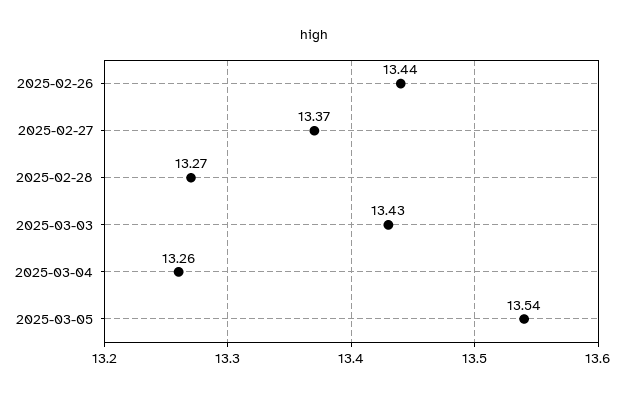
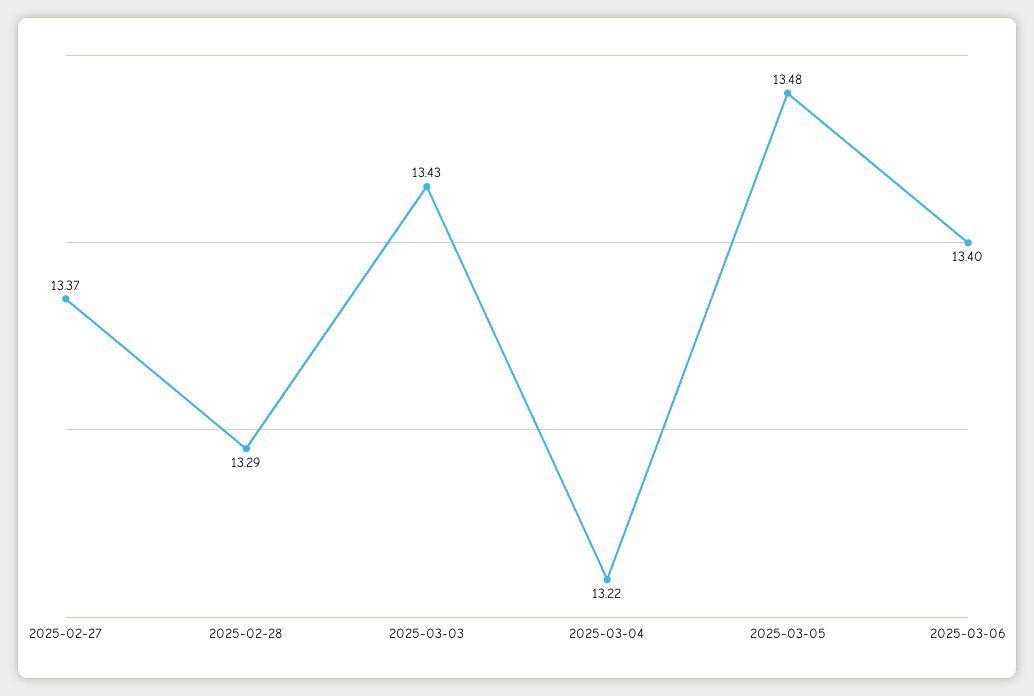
2025-02-26: 13.44 -> none
2025-02-28: 13.27 -> 13.29
2025-03-04: 13.26 -> 13.22
2025-03-05: 13.54 -> 13.48
2025-03-06: none -> 13.4

